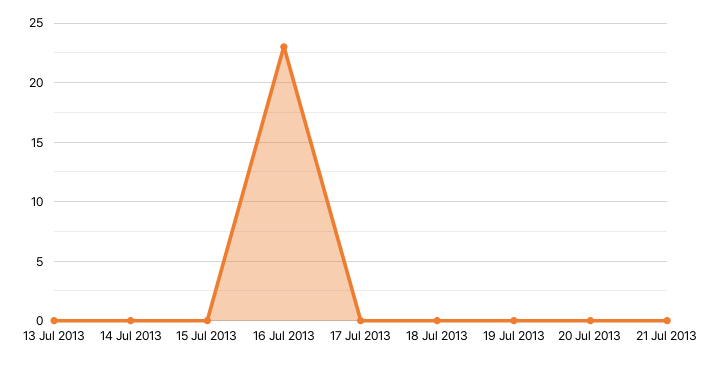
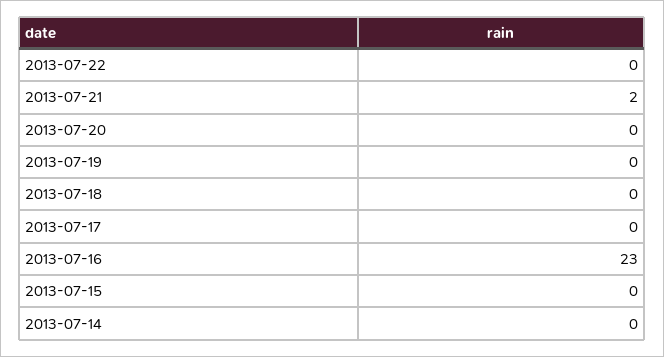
13 Jul 2013: 0 -> none
21 Jul 2013: 0 -> 2
2013-07-22: none -> 0

